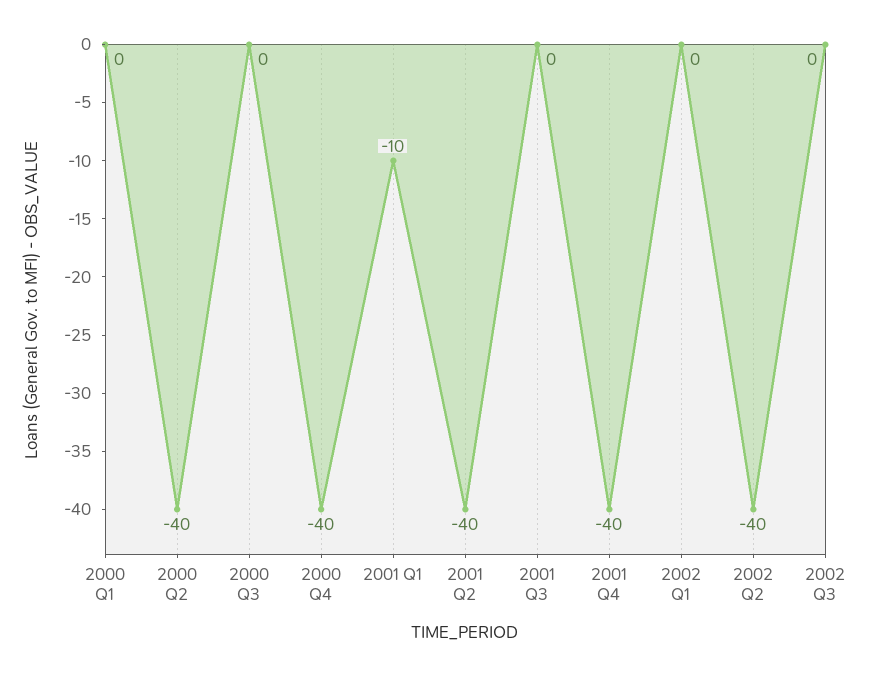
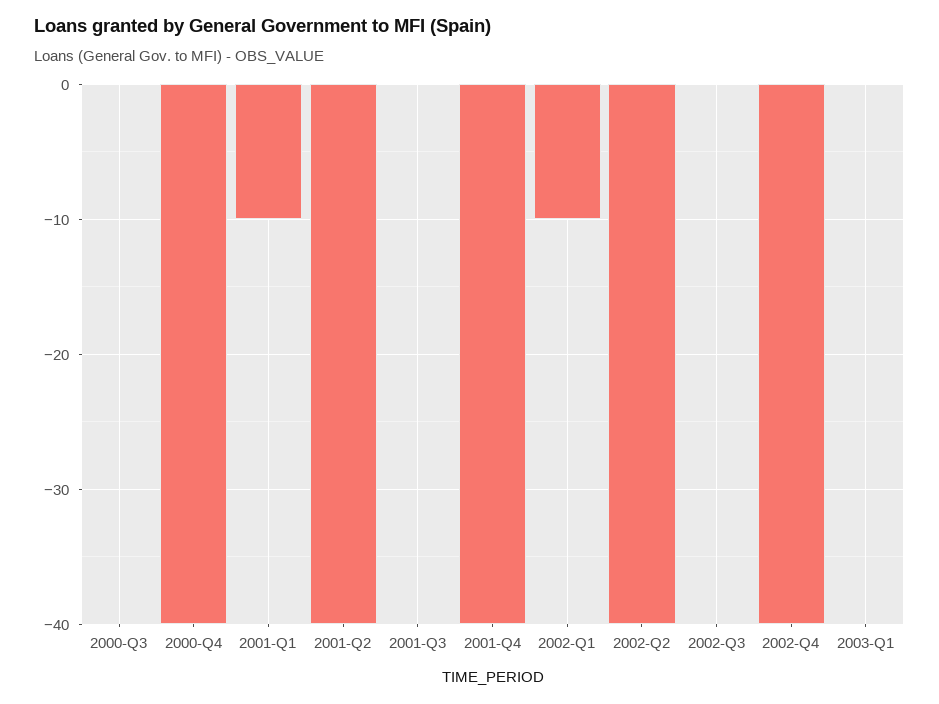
2000 Q1: 0 -> none
2000 Q2: -40 -> none
2002 Q1: 0 -> -10
2002-Q4: none -> -40
2003-Q1: none -> 0

